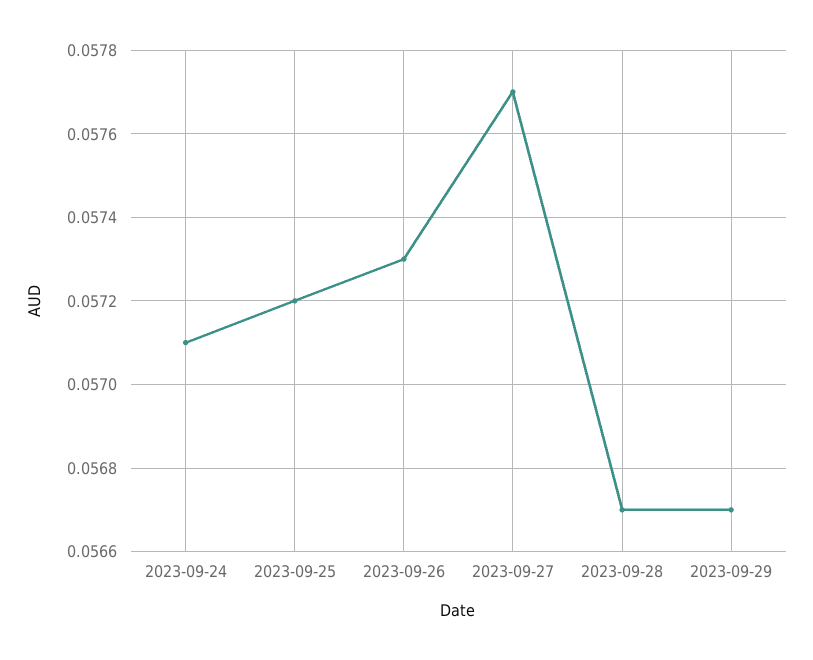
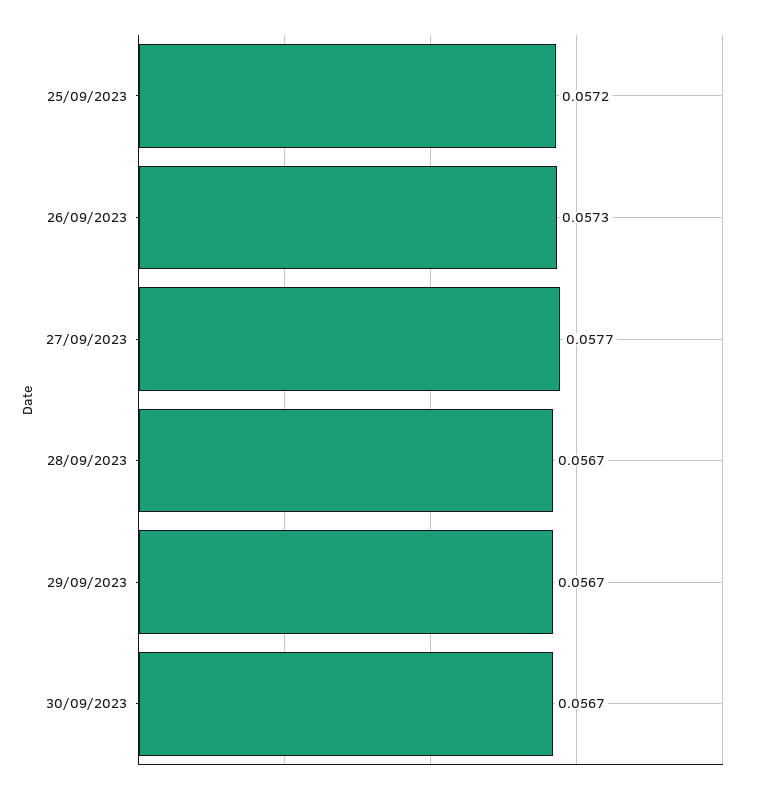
2023-09-24: 0.0571 -> none
30/09/2023: none -> 0.0567

